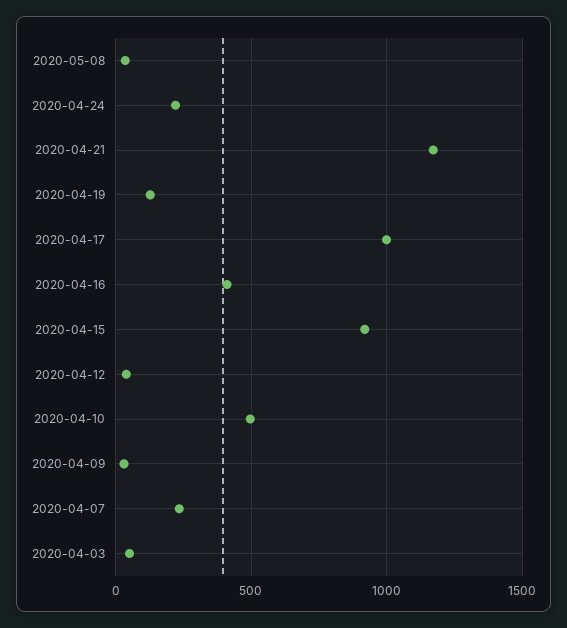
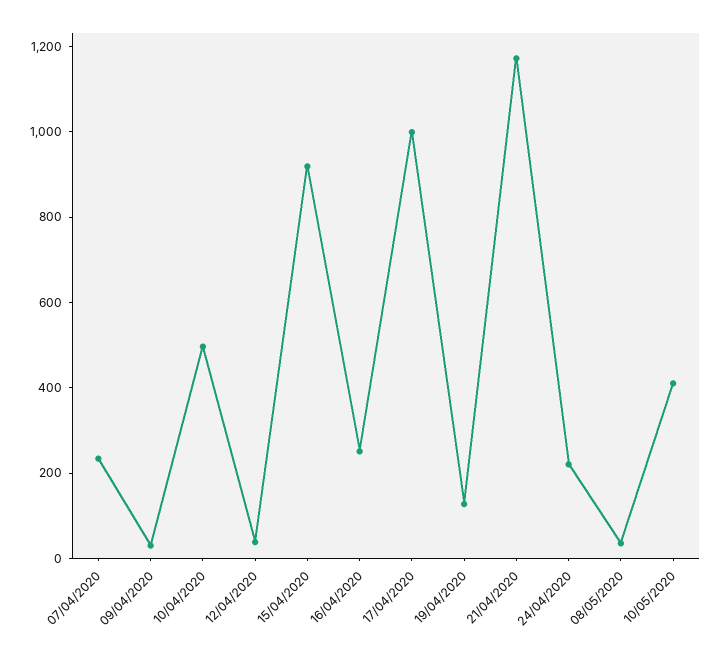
2020-04-16: 400 -> 250
2020-04-03: 50 -> none
10/05/2020: none -> 400

